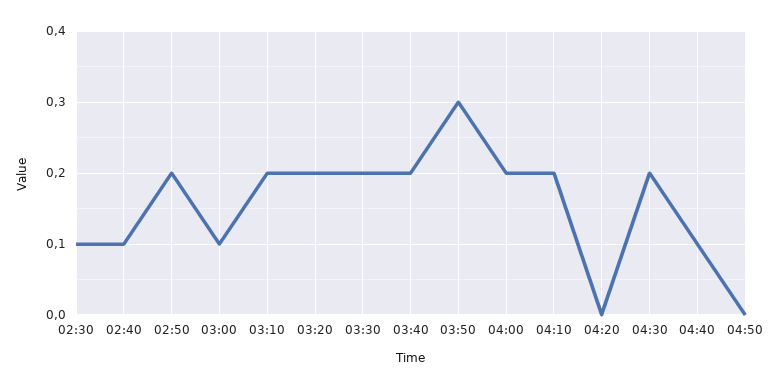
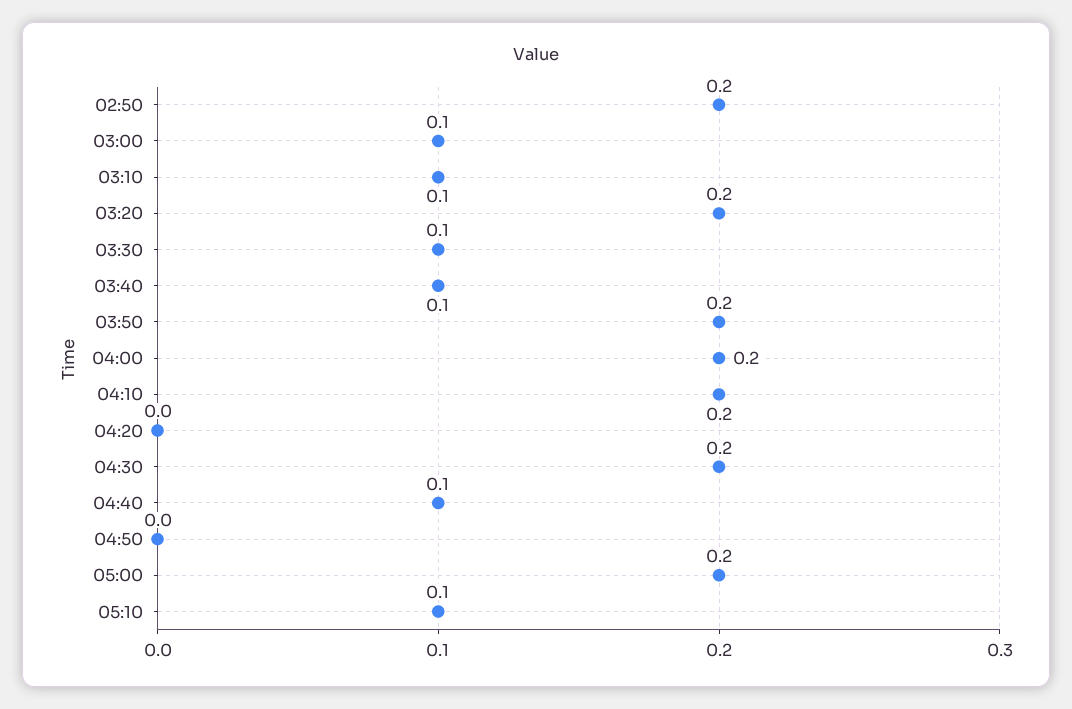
02:30: 0.1 -> none
02:40: 0.1 -> none
03:10: 0.2 -> 0.1
03:30: 0.2 -> 0.1
03:40: 0.2 -> 0.1
03:50: 0.3 -> 0.2
05:00: none -> 0.2
05:10: none -> 0.1

